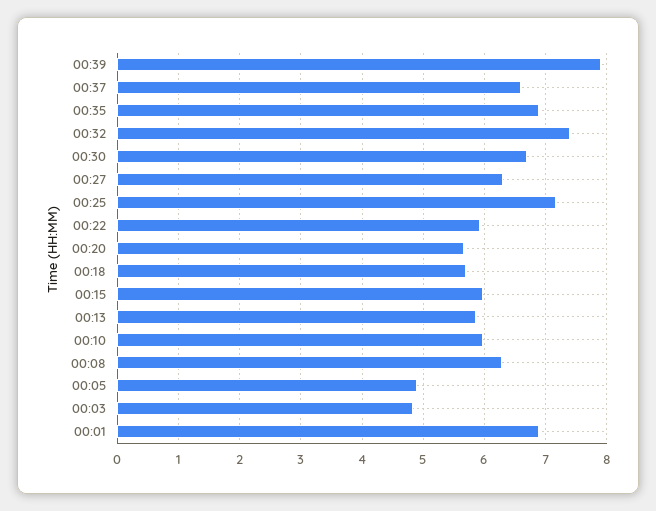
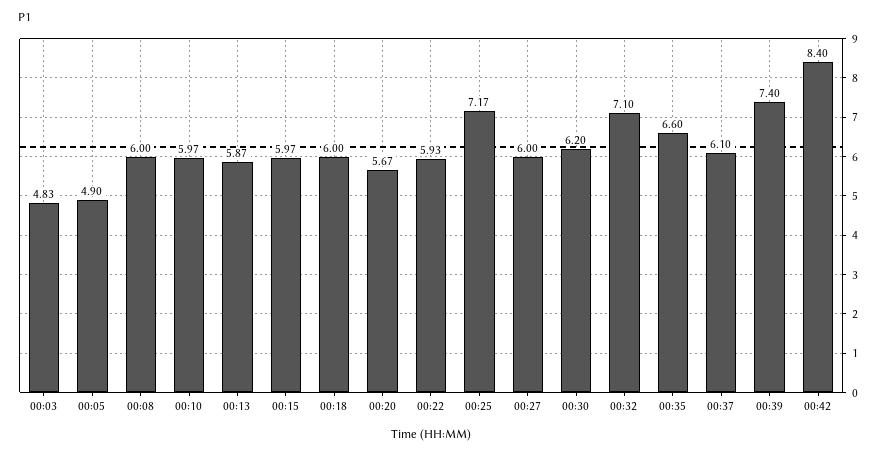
00:39: 7.9 -> 7.4
00:37: 6.6 -> 6.1
00:35: 6.9 -> 6.6
00:32: 7.4 -> 7.1
00:30: 6.7 -> 6.2
00:27: 6.3 -> 6
00:18: 5.7 -> 6
00:08: 6.3 -> 6
00:01: 6.9 -> none
00:42: none -> 8.4

